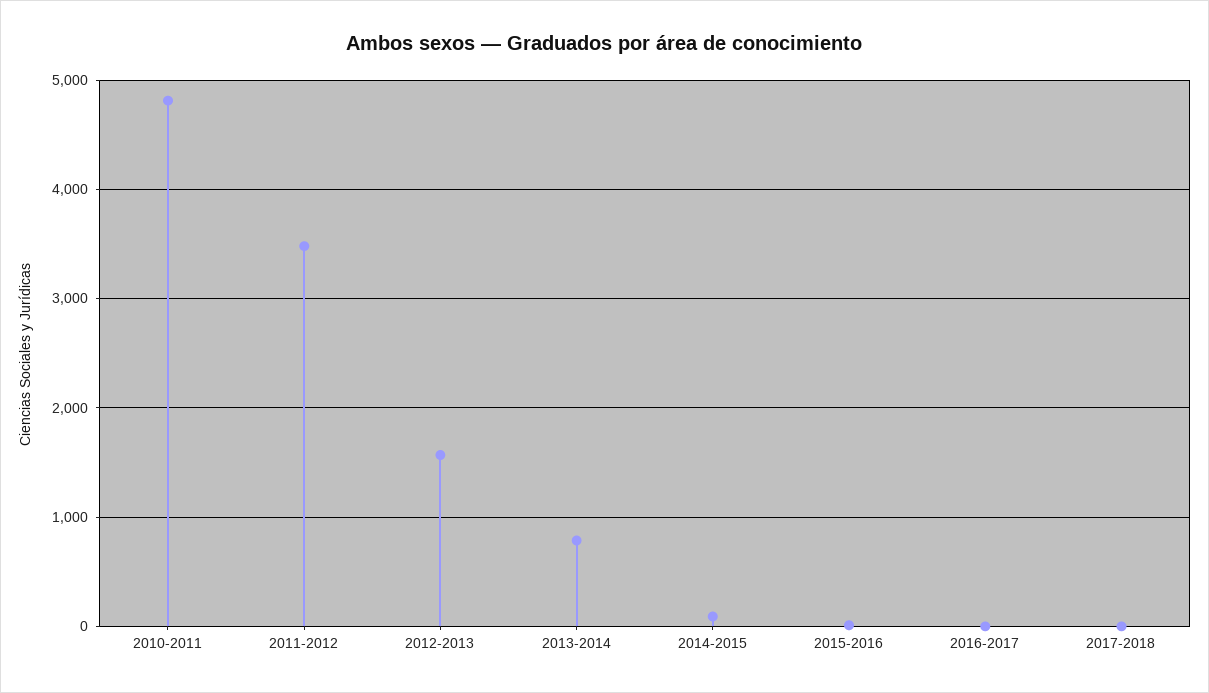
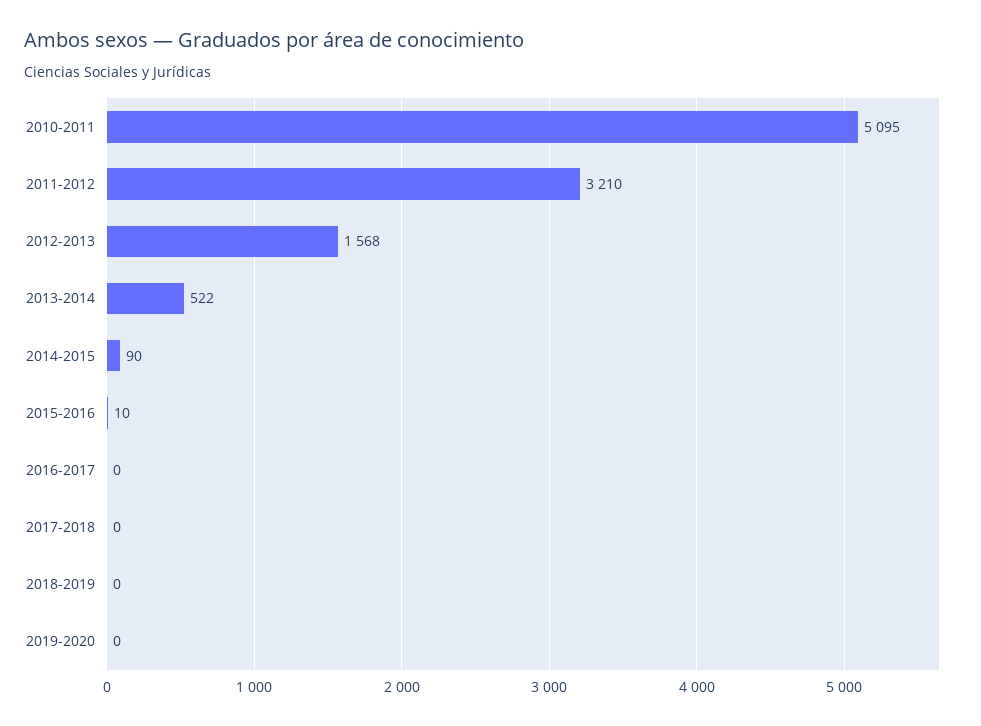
2010-2011: 4800 -> 5095
2011-2012: 3500 -> 3210
2013-2014: 800 -> 522
2018-2019: none -> 0
2019-2020: none -> 0

